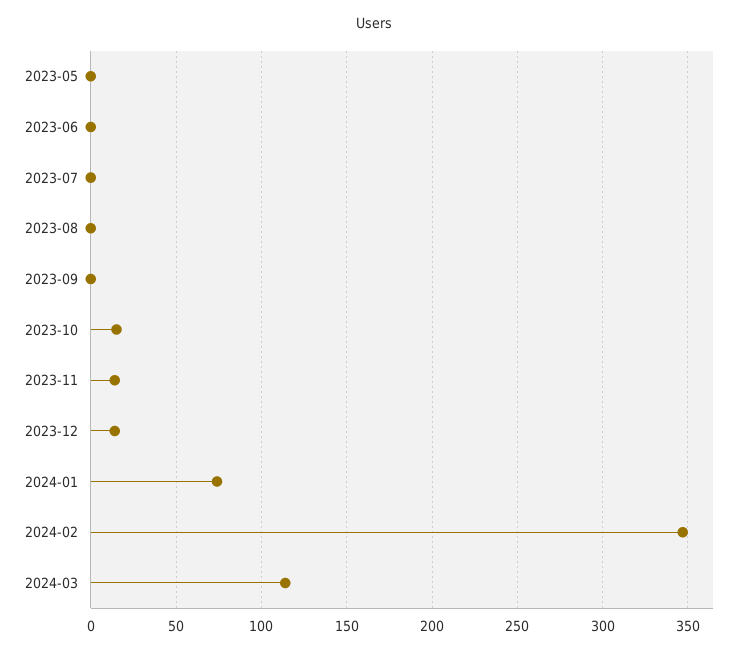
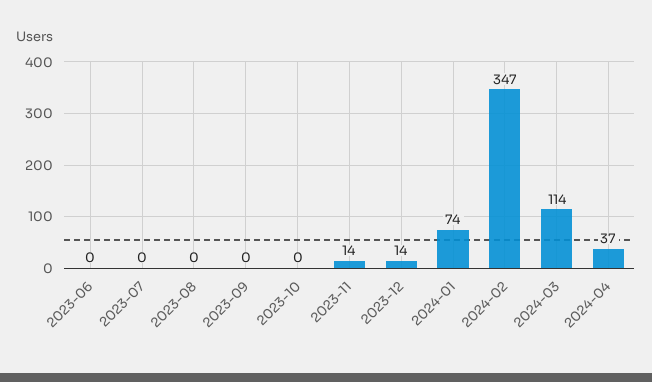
2023-05: 0 -> none
2023-10: 15 -> 0
2024-04: none -> 37

